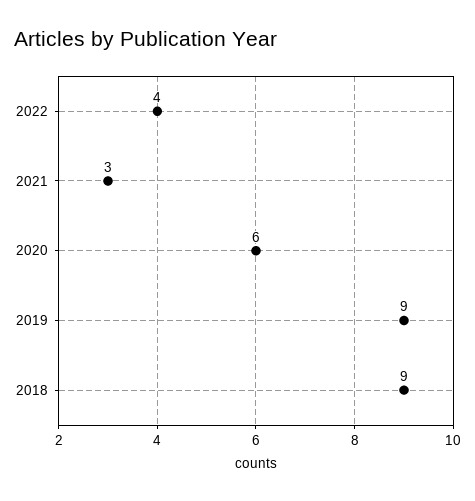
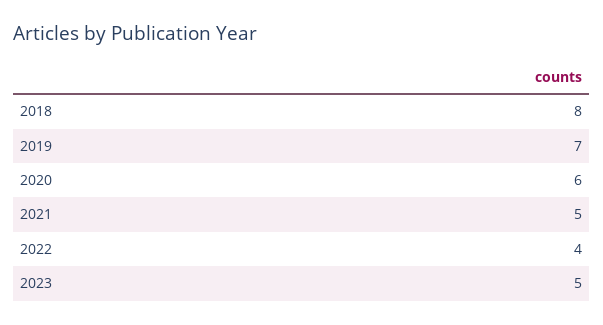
2021: 3 -> 5
2019: 9 -> 7
2018: 9 -> 8
2023: none -> 5

